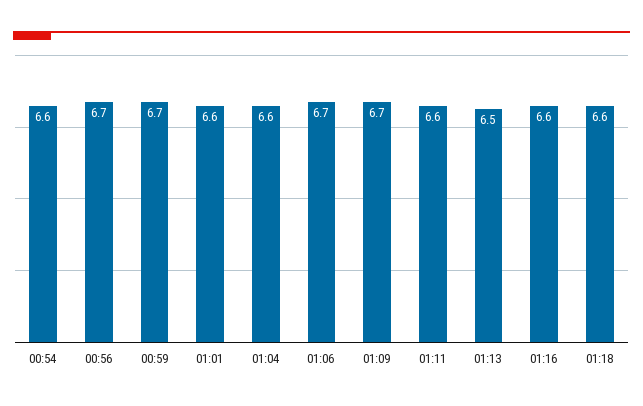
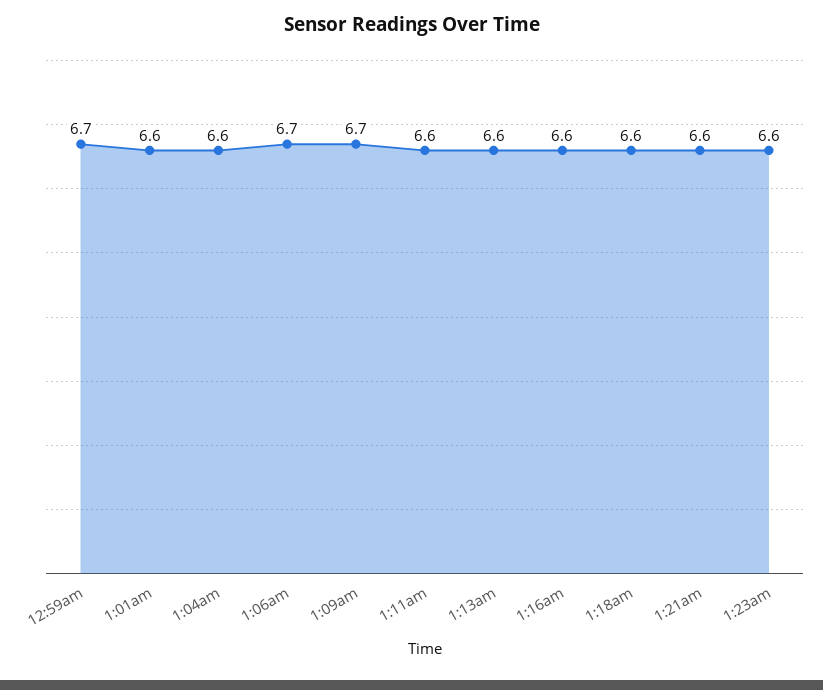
00:54: 6.6 -> none
00:56: 6.7 -> none
01:13: 6.5 -> 6.6
1:21am: none -> 6.6
1:23am: none -> 6.6

